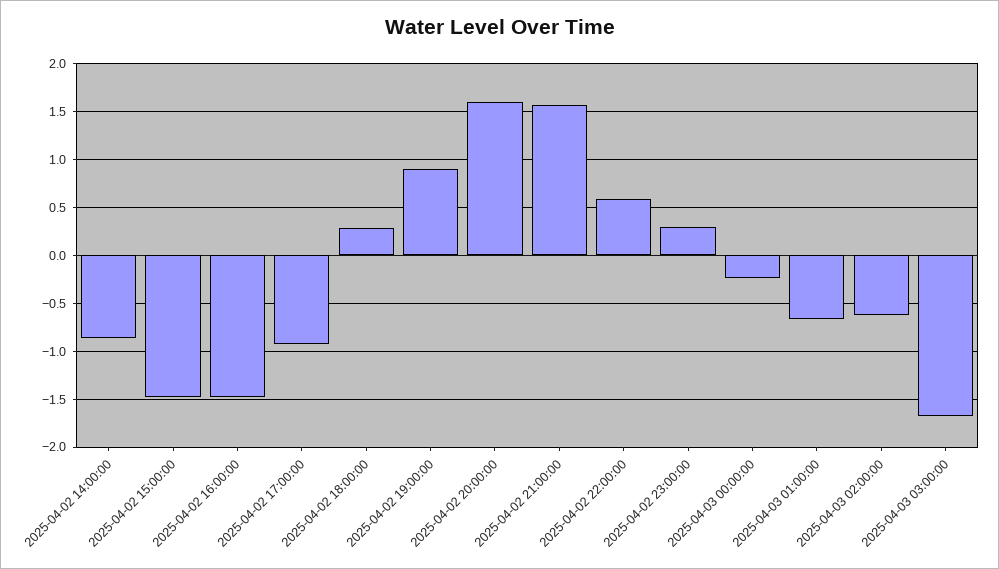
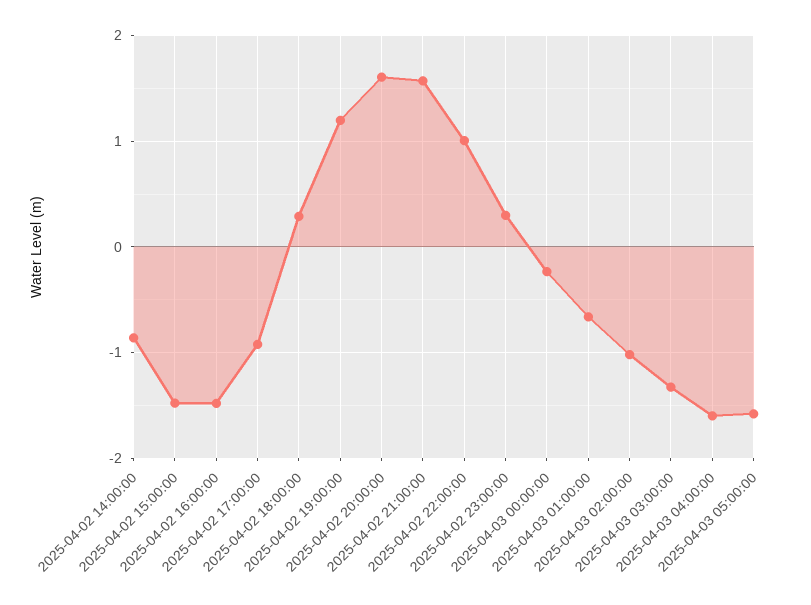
2025-04-02 19:00:00: 0.9 -> 1.2
2025-04-02 22:00:00: 0.6 -> 1
2025-04-03 02:00:00: -0.6 -> -1
2025-04-03 03:00:00: -1.7 -> -1.3
2025-04-03 04:00:00: none -> -1.6
2025-04-03 05:00:00: none -> -1.6

